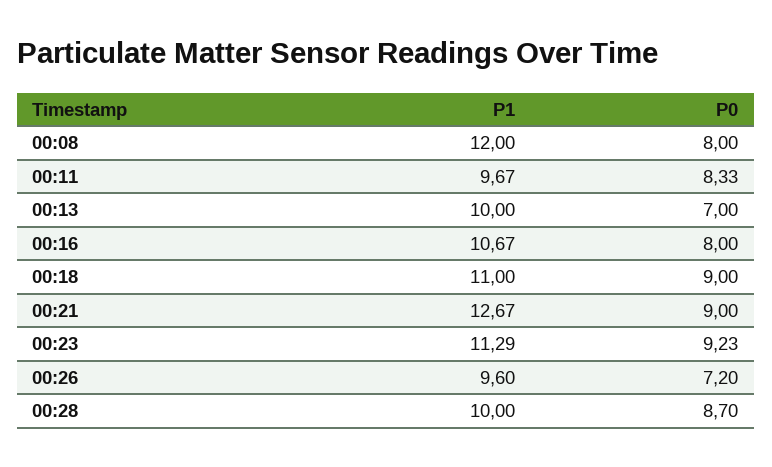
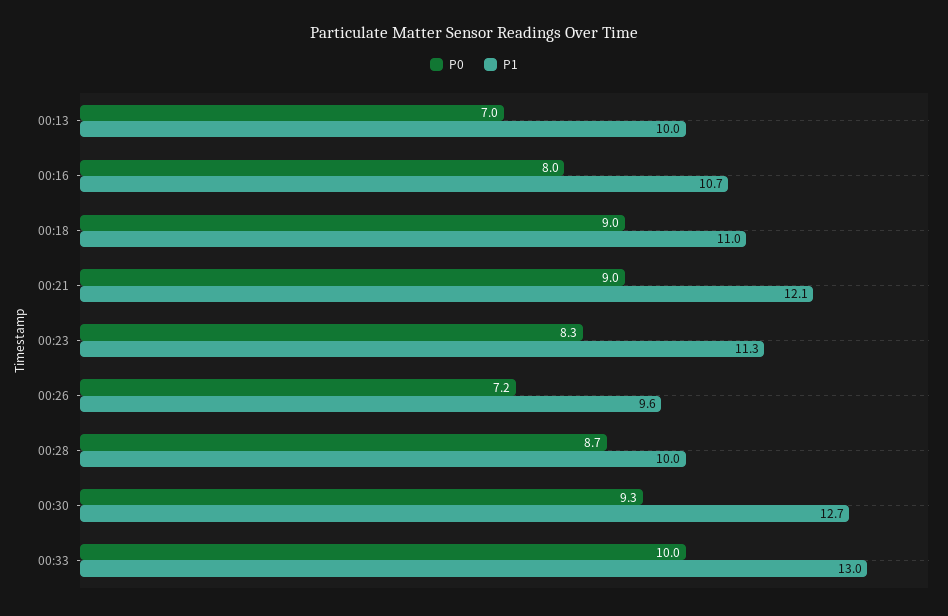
P1, 00:08: 12 -> none
P0, 00:08: 8 -> none
P1, 00:11: 9.67 -> none
P0, 00:11: 8.33 -> none
P1, 00:21: 12.67 -> 12.1
P0, 00:23: 9.23 -> 8.3
P0, 00:30: none -> 9.3
P1, 00:30: none -> 12.7
P0, 00:33: none -> 10
P1, 00:33: none -> 13

